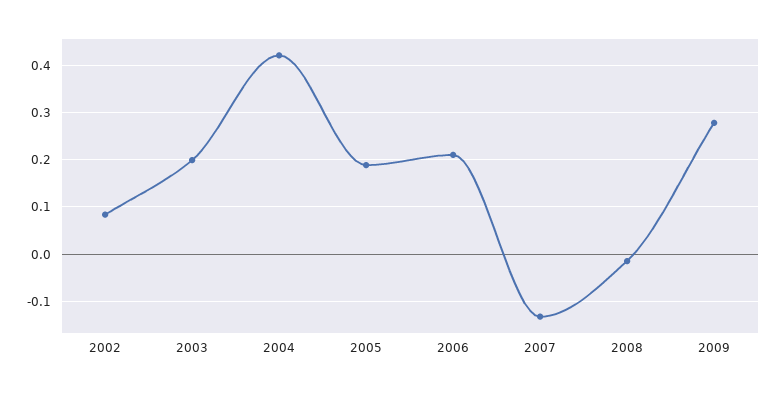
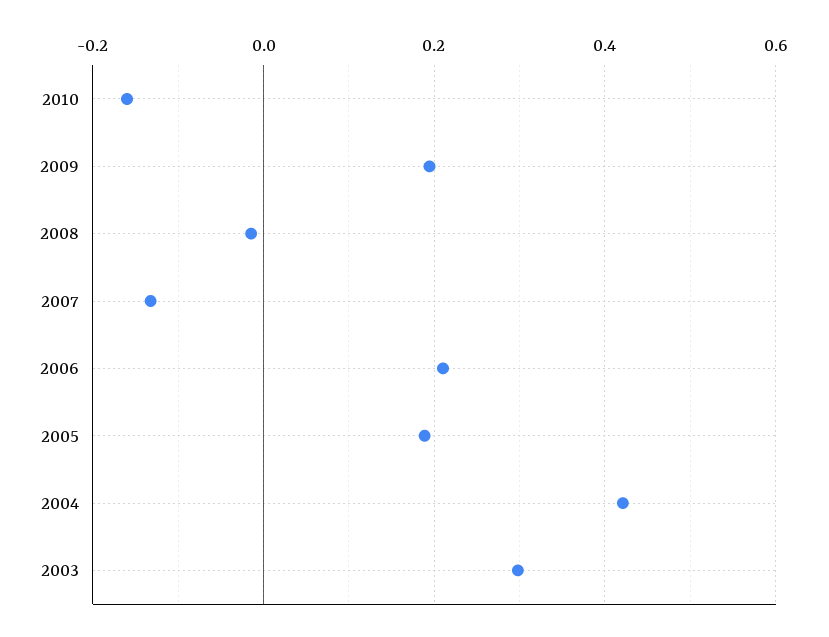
2002: 0.08 -> none
2003: 0.2 -> 0.3
2009: 0.28 -> 0.2
2010: none -> -0.16

